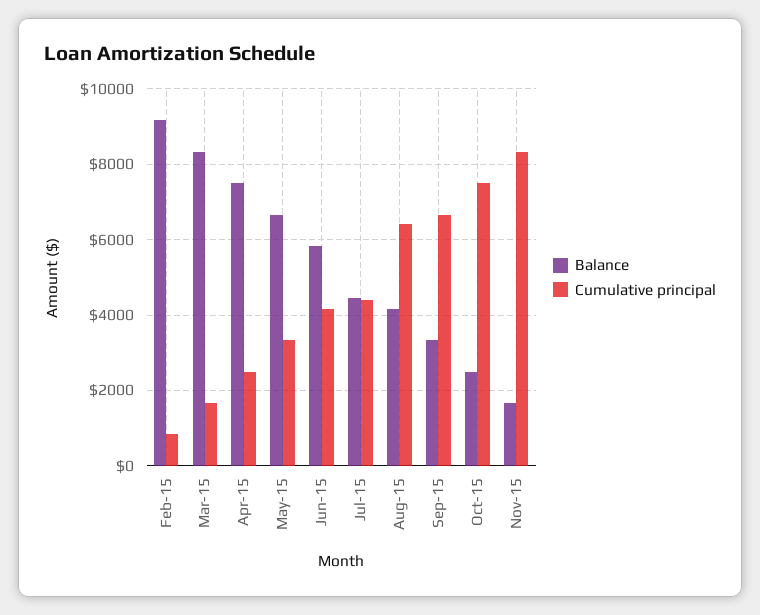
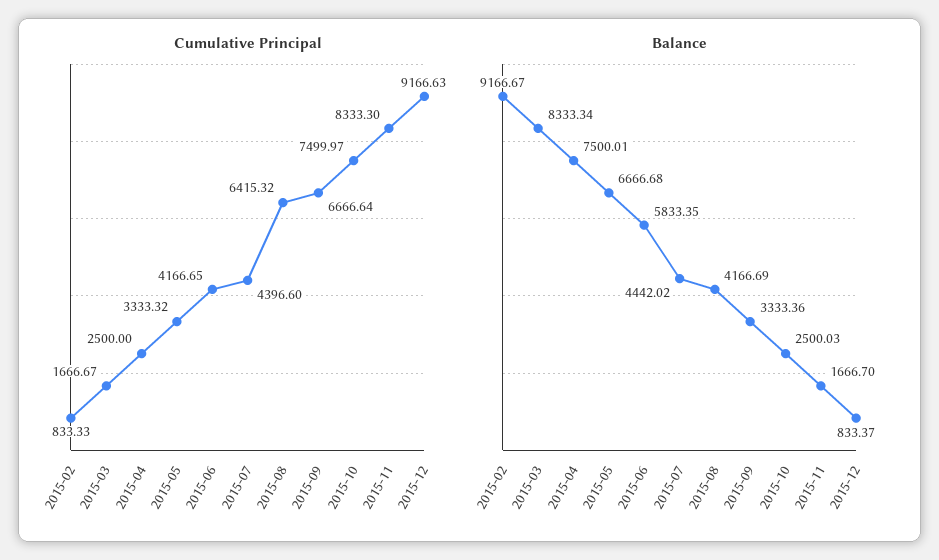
Cumulative principal, 2015-12: none -> 9166.63
Balance, 2015-12: none -> 833.37

